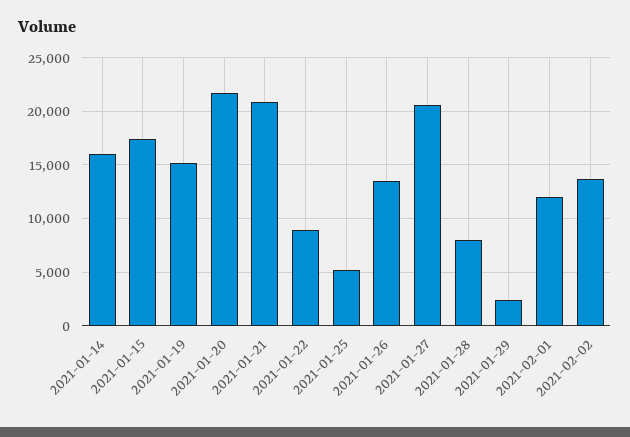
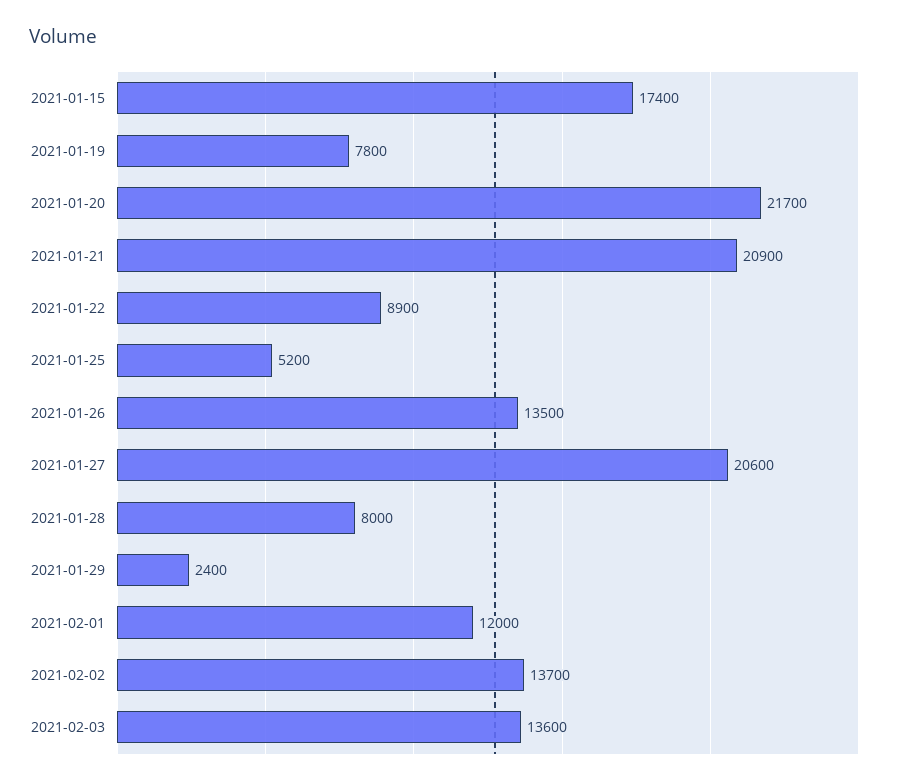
2021-01-14: 16000 -> none
2021-01-19: 15000 -> 7800
2021-02-03: none -> 13600

